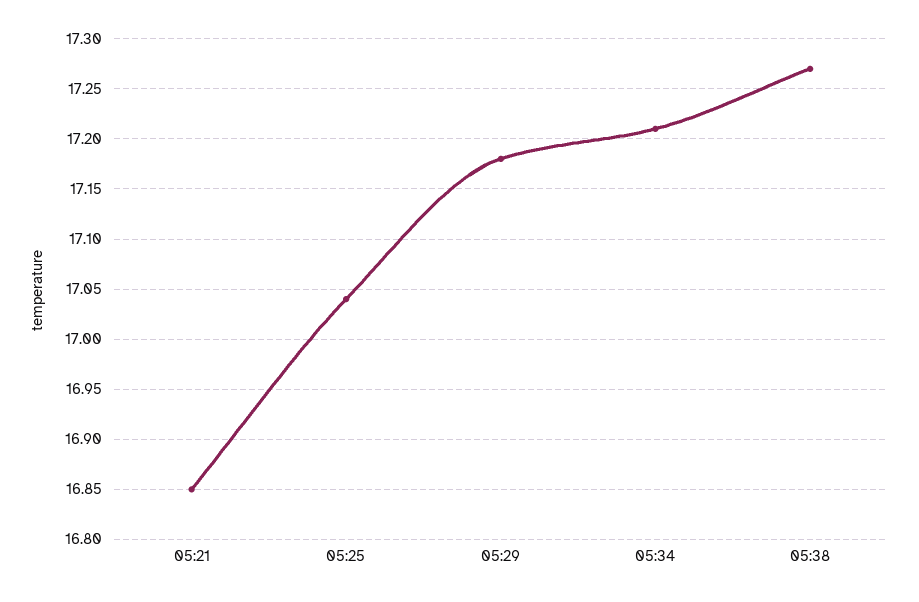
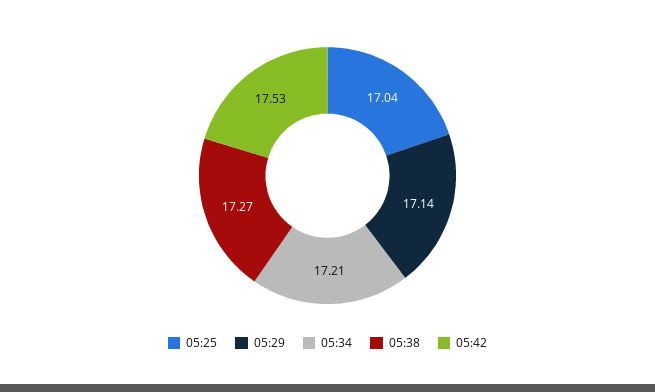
05:21: 16.85 -> none
05:29: 17.18 -> 17.14
05:42: none -> 17.53

